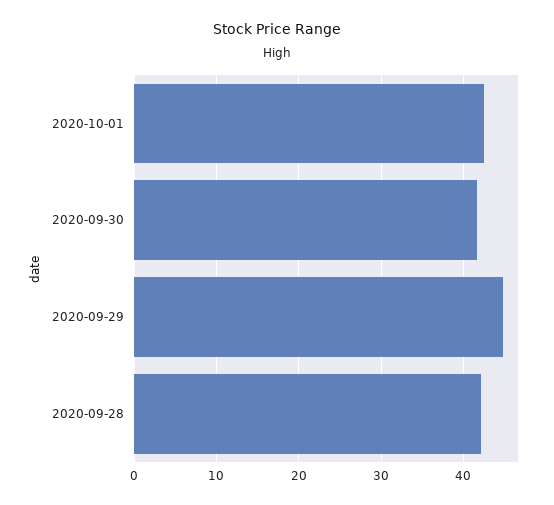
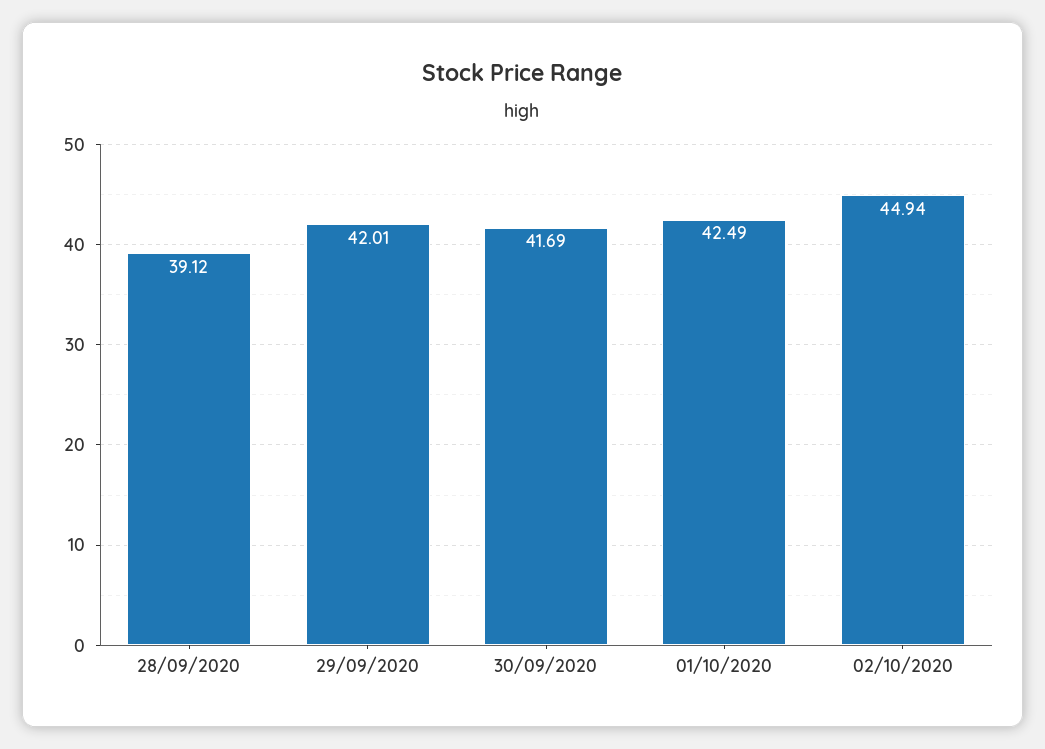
2020-09-29: 45 -> 42.01
2020-09-28: 42 -> 39.12
02/10/2020: none -> 44.94

